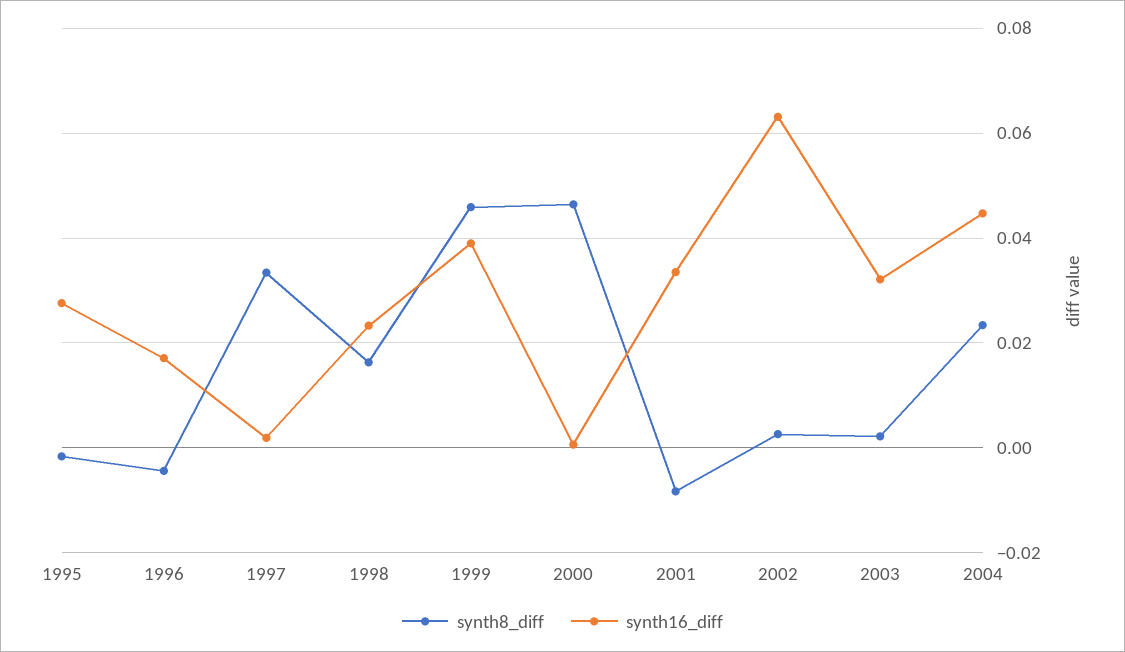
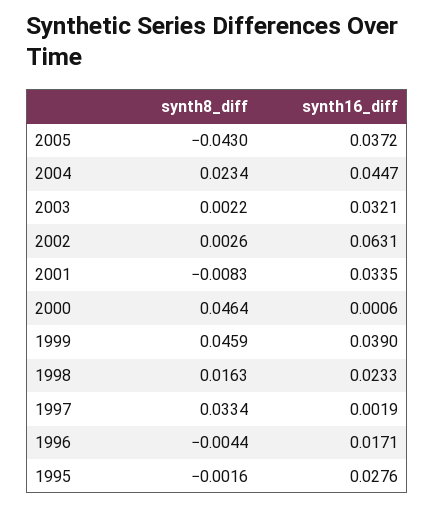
synth8_diff, 2005: none -> -0.043
synth16_diff, 2005: none -> 0.0372

